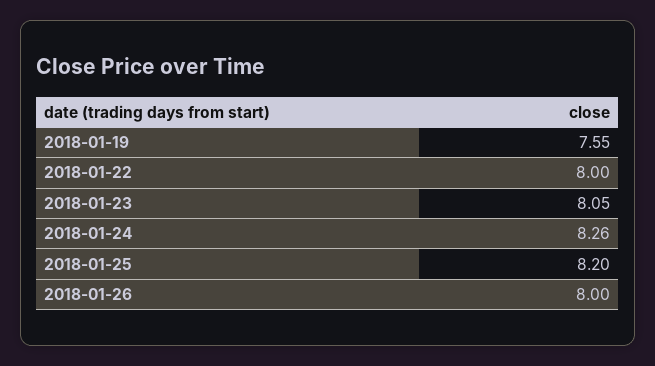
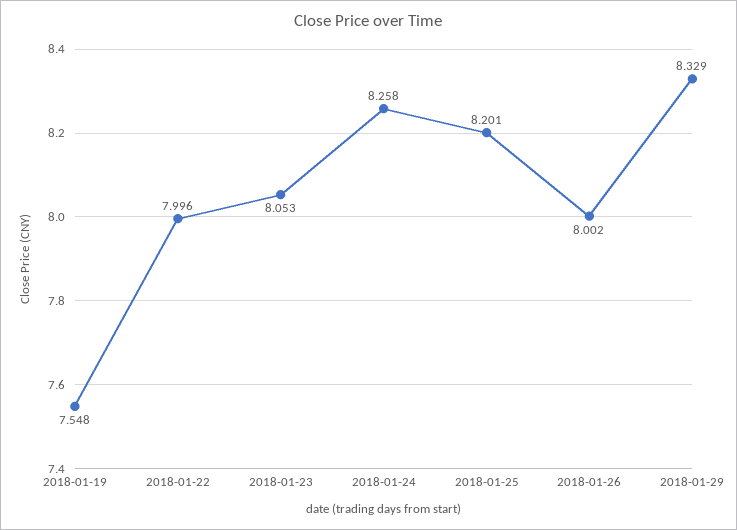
2018-01-29: none -> 8.329

